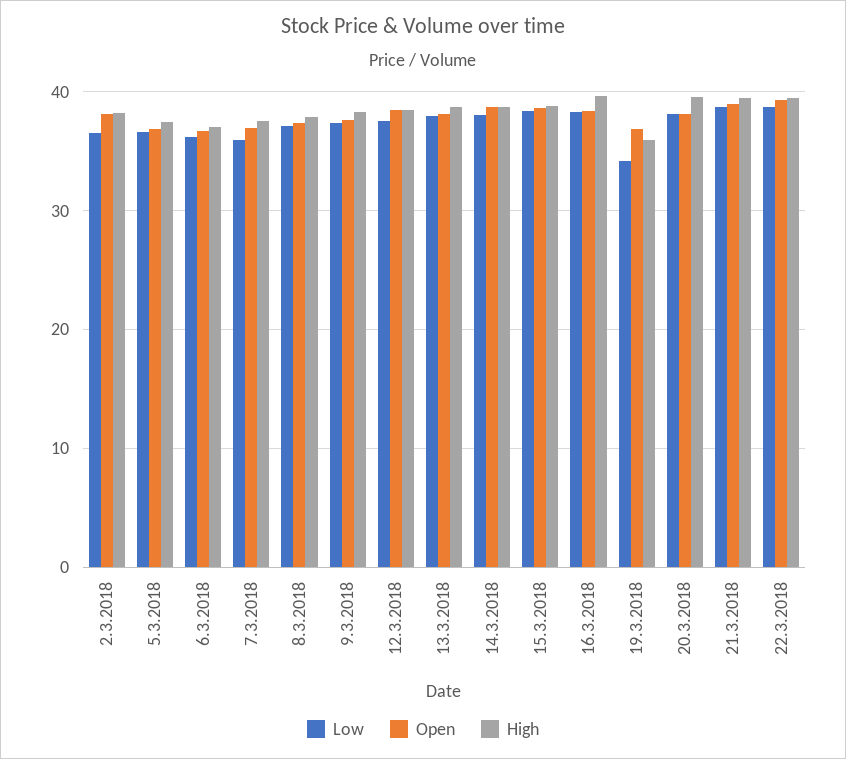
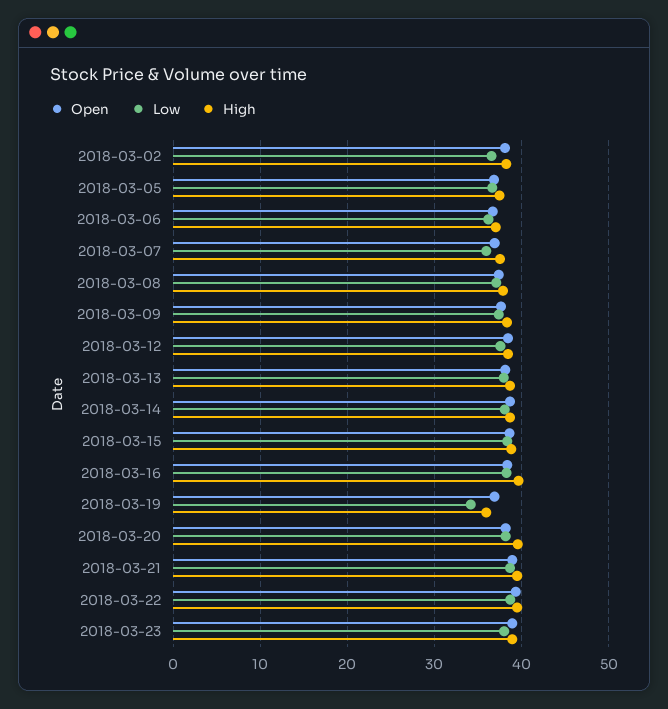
Open, 2018-03-23: none -> 39
Low, 2018-03-23: none -> 38
High, 2018-03-23: none -> 39

